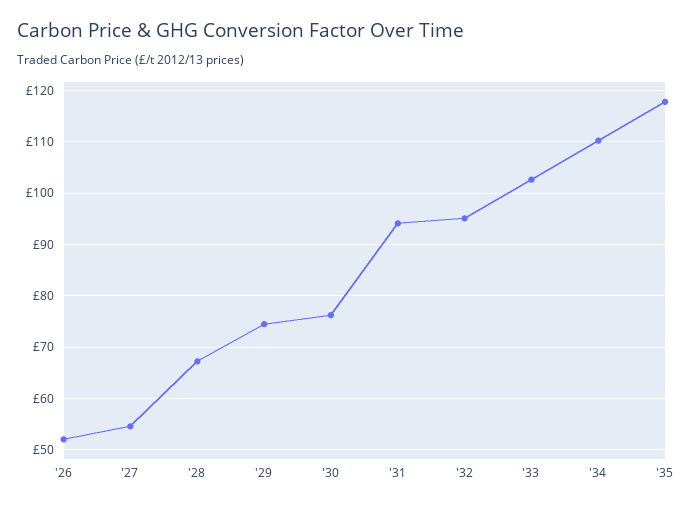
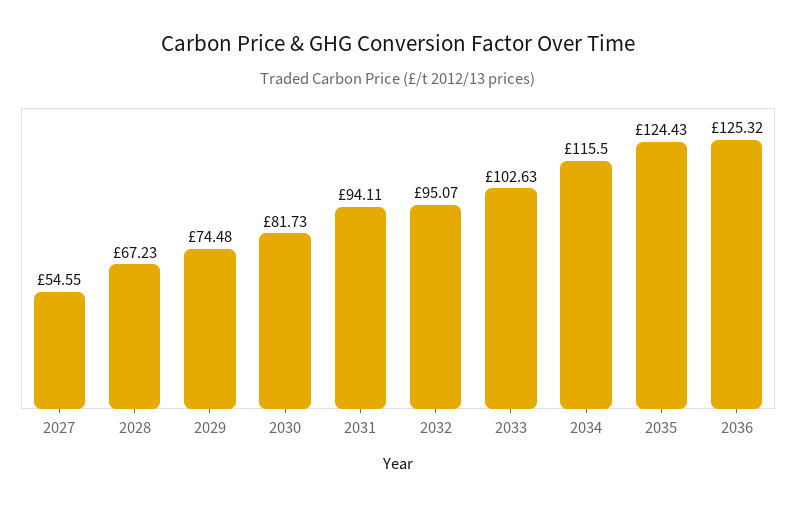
'26: 52 -> none
'30: 76 -> 81.73
'34: 110 -> 115.5
'35: 118 -> 124.43
2036: none -> 125.32

